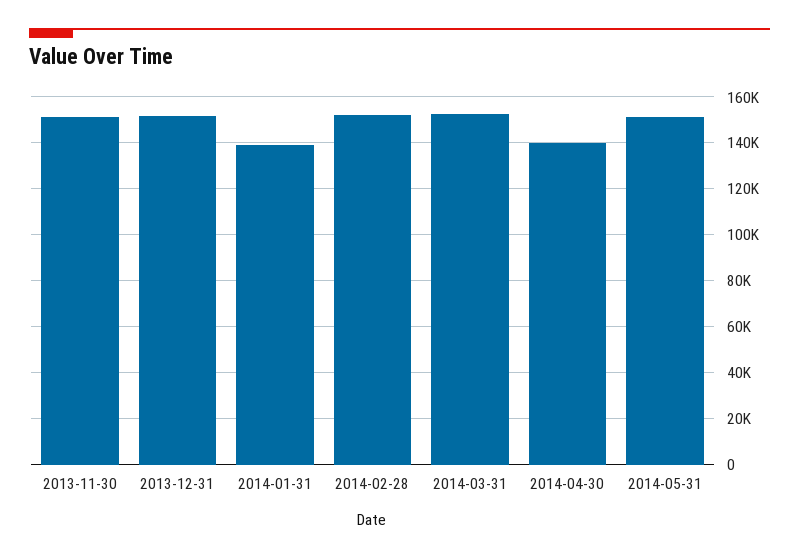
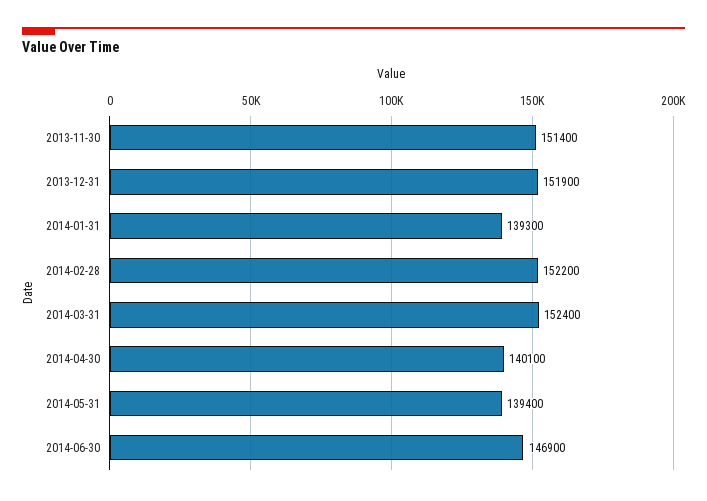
2014-05-31: 150000 -> 139400
2014-06-30: none -> 146900

